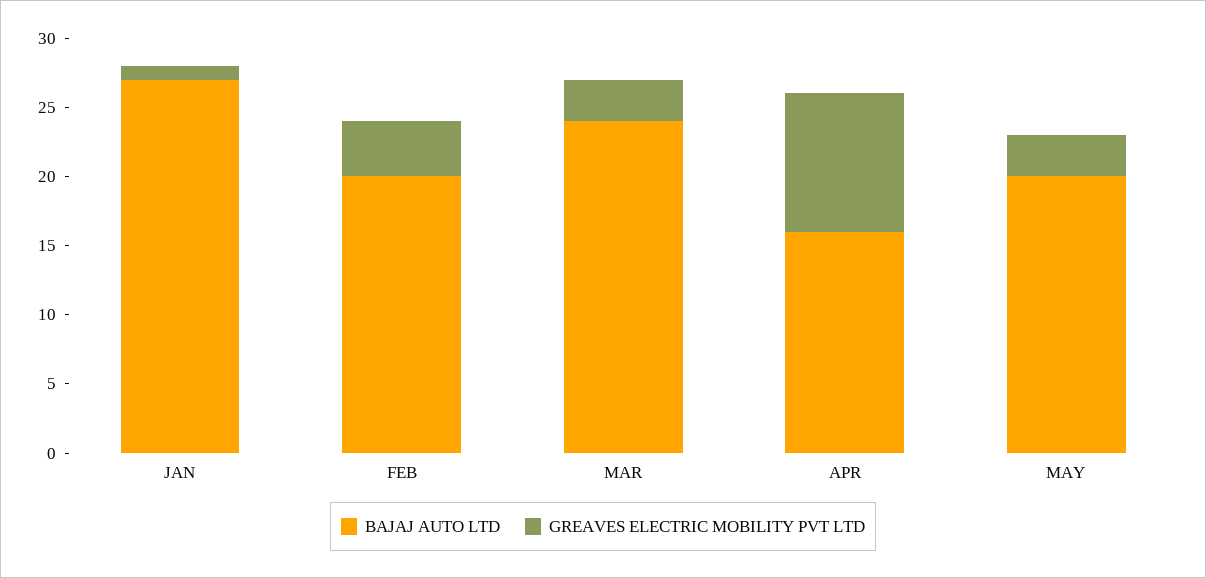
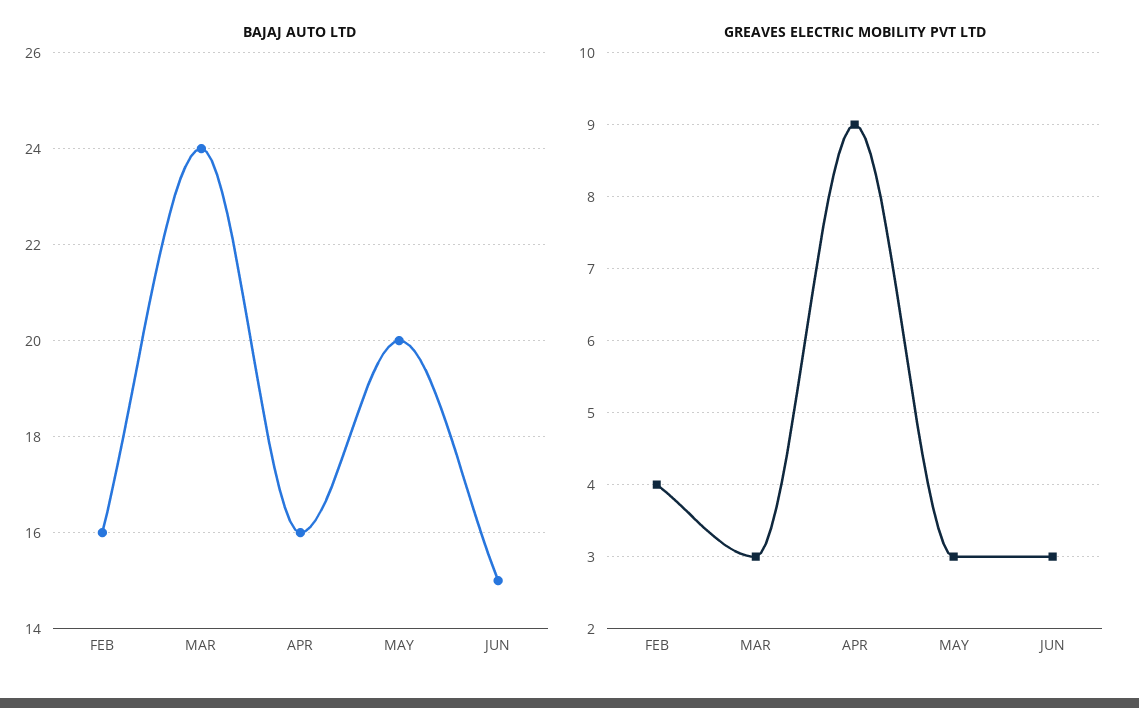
BAJAJ AUTO LTD, JAN: 27 -> none
GREAVES ELECTRIC MOBILITY PVT LTD, JAN: 1 -> none
BAJAJ AUTO LTD, FEB: 20 -> 16
GREAVES ELECTRIC MOBILITY PVT LTD, APR: 10 -> 9
BAJAJ AUTO LTD, JUN: none -> 15
GREAVES ELECTRIC MOBILITY PVT LTD, JUN: none -> 3

